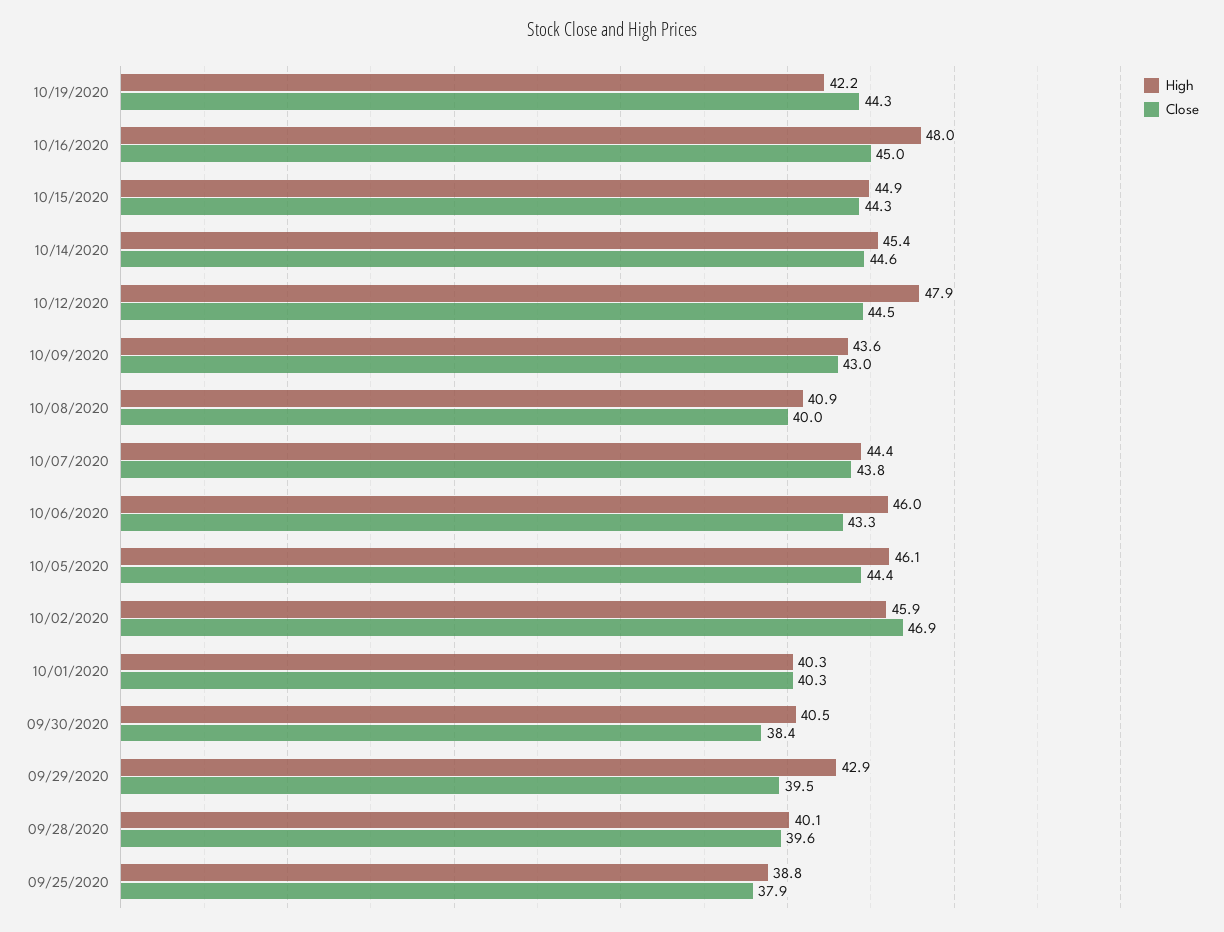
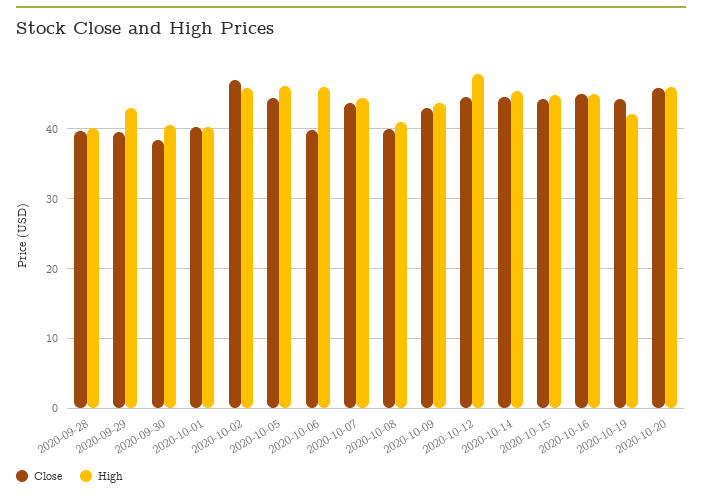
High, 10/16/2020: 48 -> 45
Close, 10/06/2020: 43.3 -> 40
High, 09/25/2020: 38.8 -> none
Close, 09/25/2020: 37.9 -> none
Close, 2020-10-20: none -> 46
High, 2020-10-20: none -> 46

